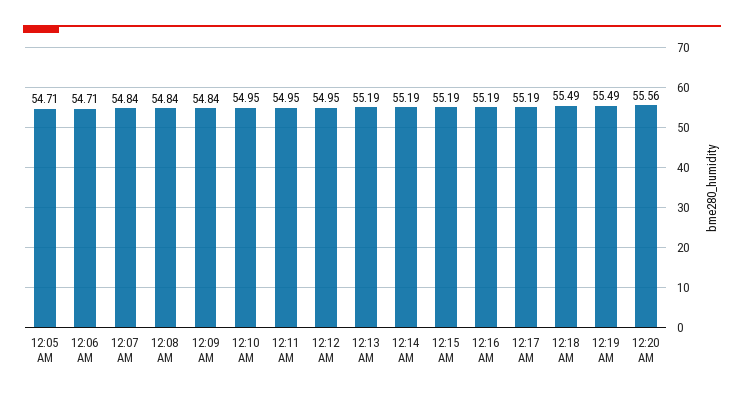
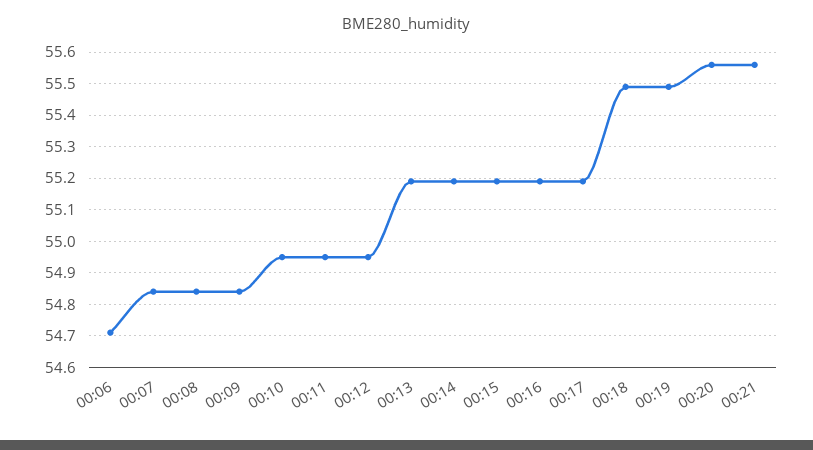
12:05 AM: 54.71 -> none
00:21: none -> 55.55

